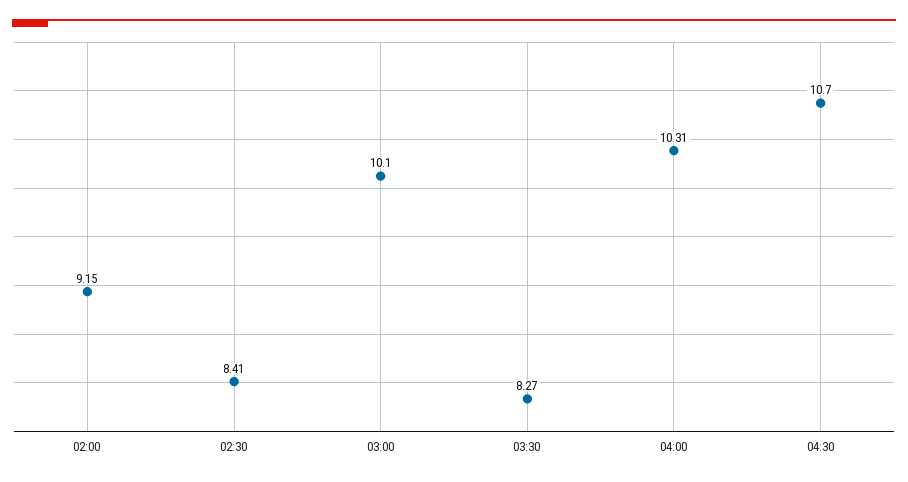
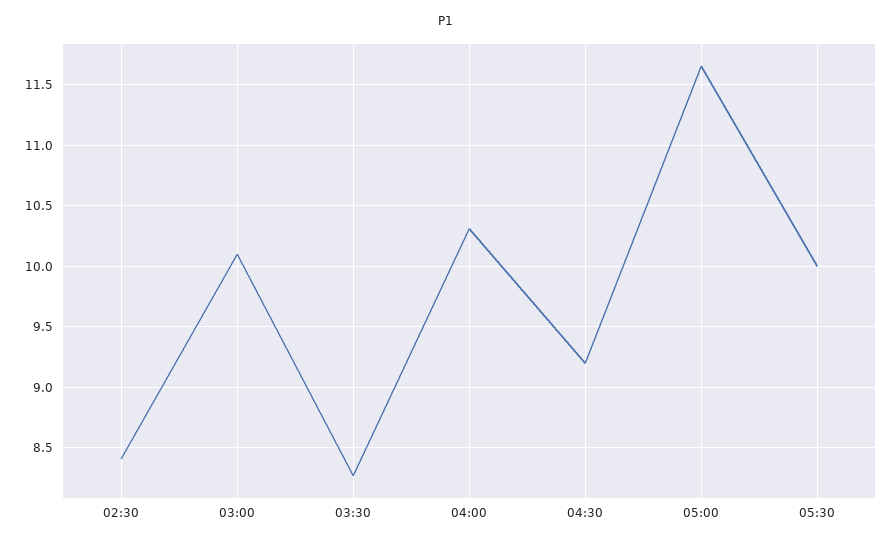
02:00: 9.15 -> none
04:30: 10.7 -> 9.2
05:00: none -> 11.65
05:30: none -> 10

